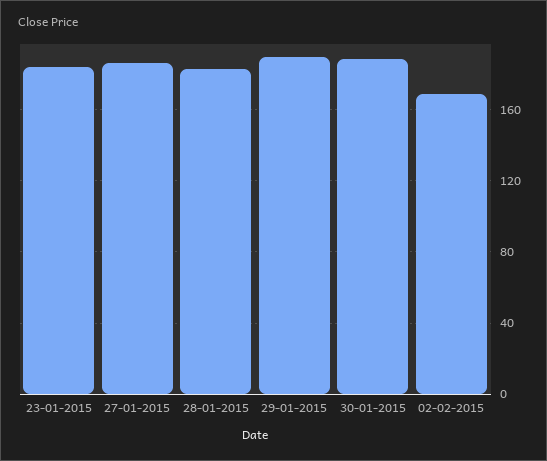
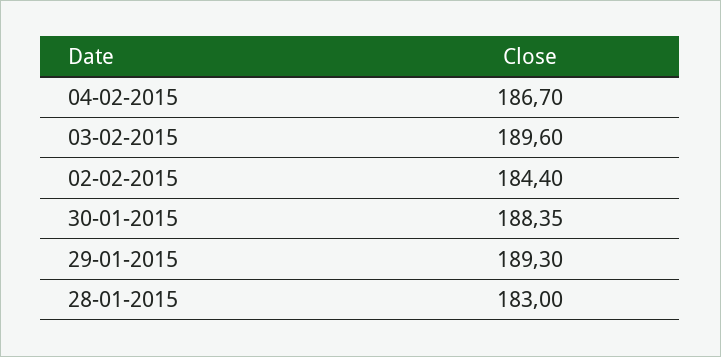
23-01-2015: 185 -> none
27-01-2015: 185 -> none
02-02-2015: 170 -> 184.4
04-02-2015: none -> 186.7
03-02-2015: none -> 189.6

